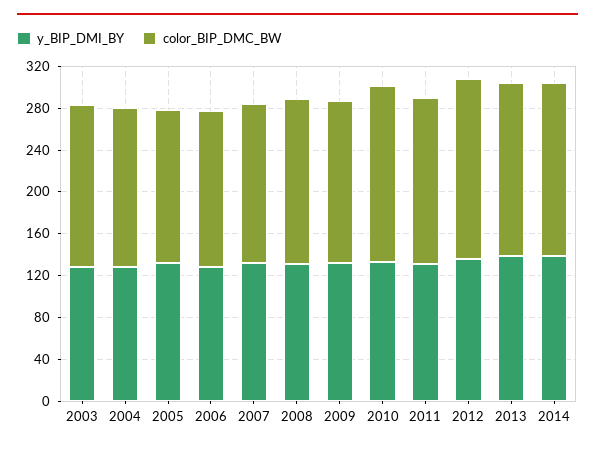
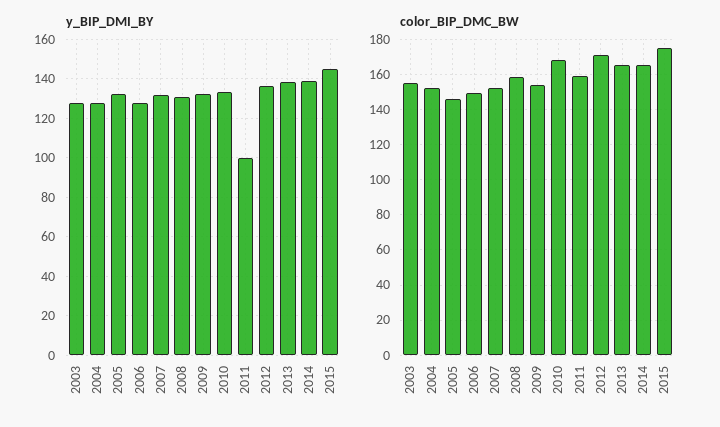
y_BIP_DMI_BY, 2011: 130 -> 100
y_BIP_DMI_BY, 2015: none -> 145
color_BIP_DMC_BW, 2015: none -> 175

